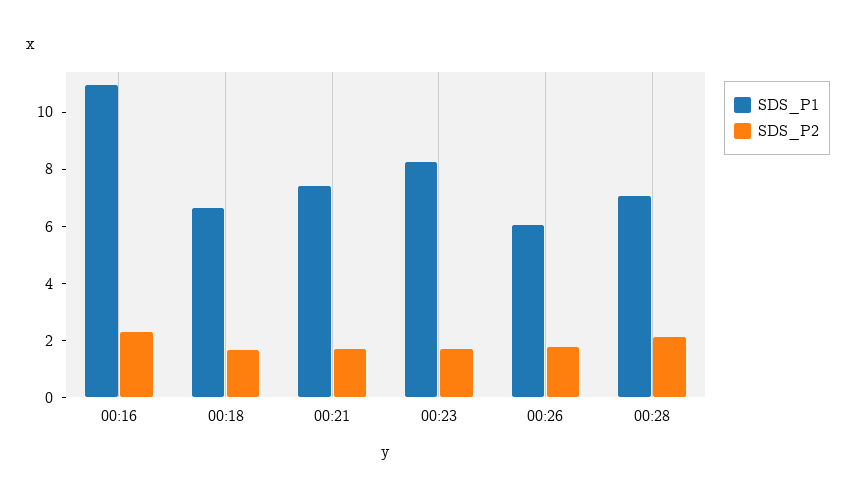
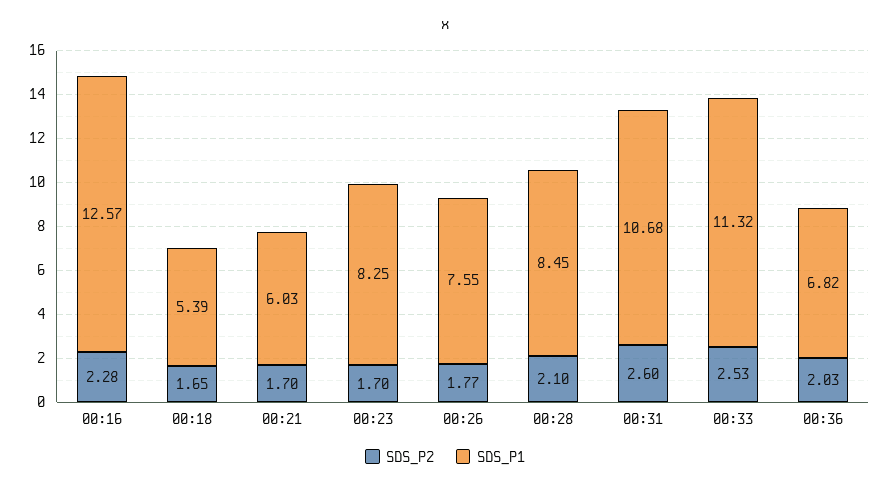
SDS_P1, 00:16: 11 -> 12.57
SDS_P1, 00:18: 6.5 -> 5.39
SDS_P1, 00:21: 7.5 -> 6.03
SDS_P1, 00:26: 6 -> 7.55
SDS_P1, 00:28: 7 -> 8.45
SDS_P2, 00:31: none -> 2.6
SDS_P1, 00:31: none -> 10.68
SDS_P2, 00:33: none -> 2.53
SDS_P1, 00:33: none -> 11.32
SDS_P2, 00:36: none -> 2.03
SDS_P1, 00:36: none -> 6.82

